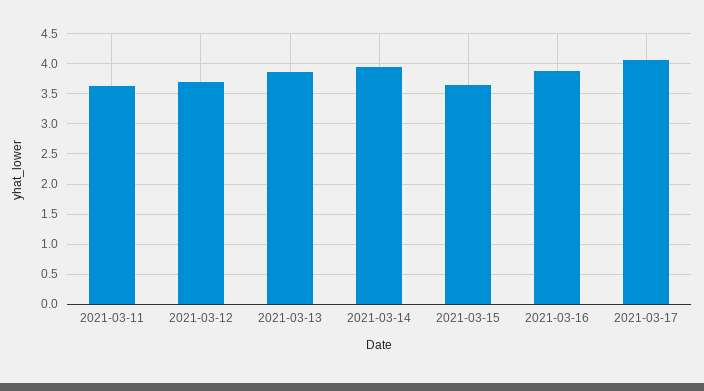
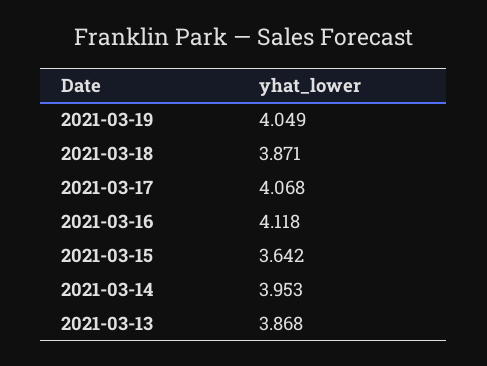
2021-03-11: 3.6 -> none
2021-03-12: 3.7 -> none
2021-03-16: 3.9 -> 4.118
2021-03-19: none -> 4.049
2021-03-18: none -> 3.871

